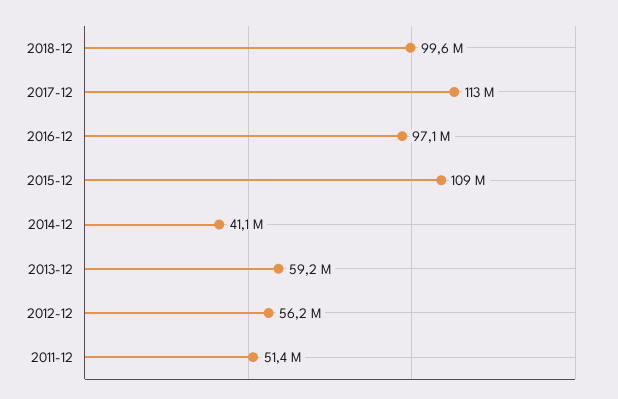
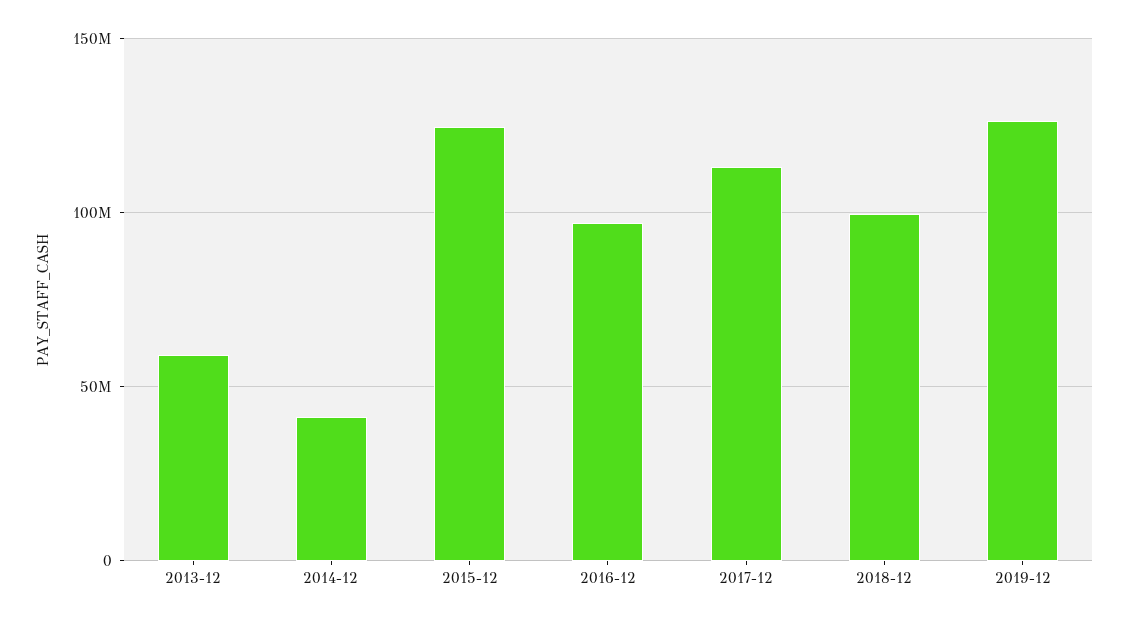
2015-12: 109000000 -> 125000000
2012-12: 56200000 -> none
2011-12: 51400000 -> none
2019-12: none -> 125000000

